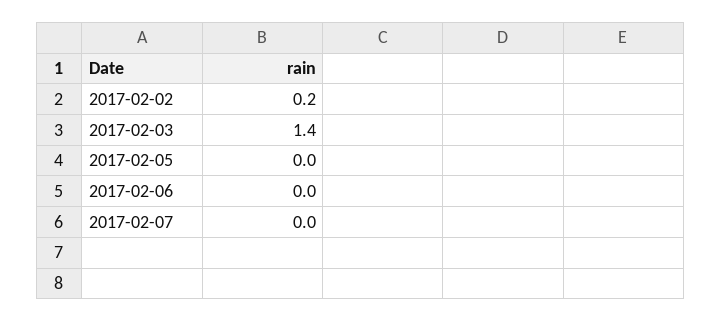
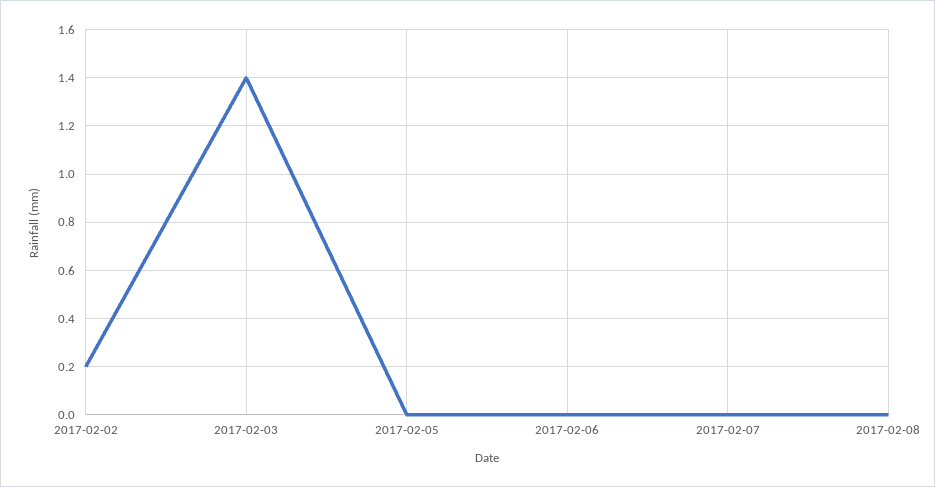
2017-02-08: none -> 0

